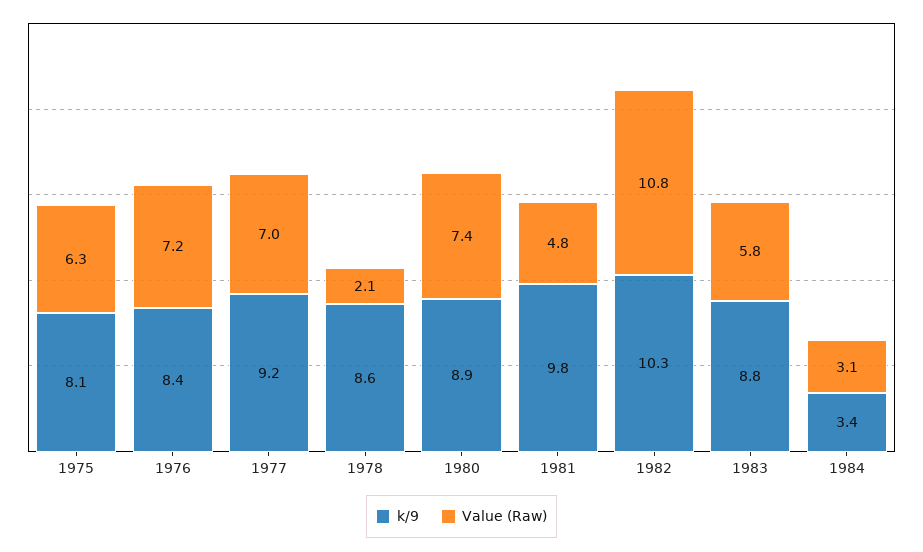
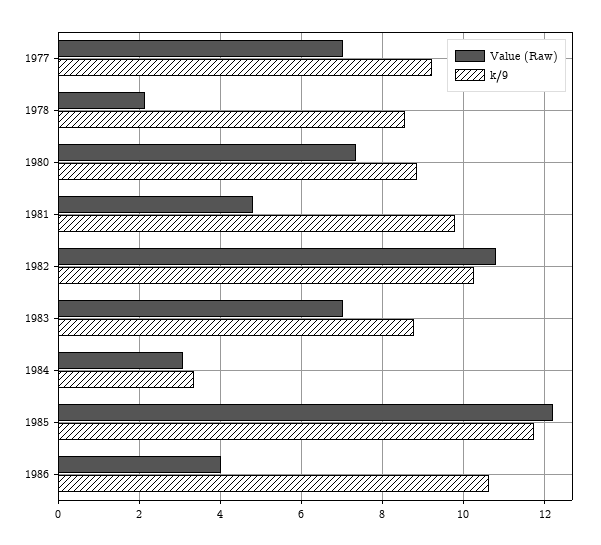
k/9, 1975: 8.1 -> none
Value (Raw), 1975: 6.3 -> none
k/9, 1976: 8.4 -> none
Value (Raw), 1976: 7.2 -> none
Value (Raw), 1983: 5.8 -> 7
Value (Raw), 1985: none -> 12.2
k/9, 1985: none -> 11.8
Value (Raw), 1986: none -> 4
k/9, 1986: none -> 10.6

